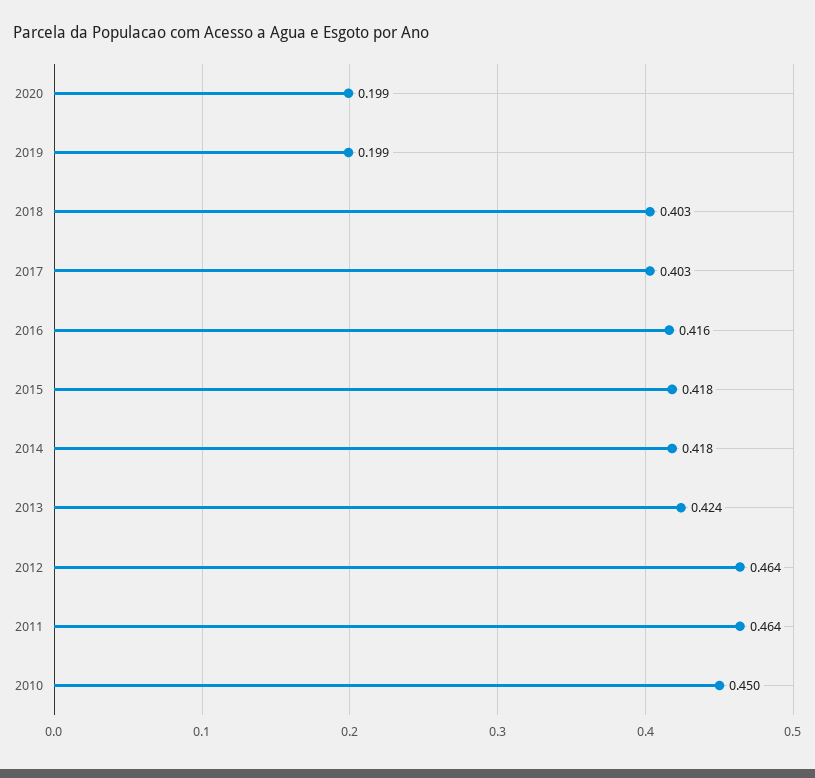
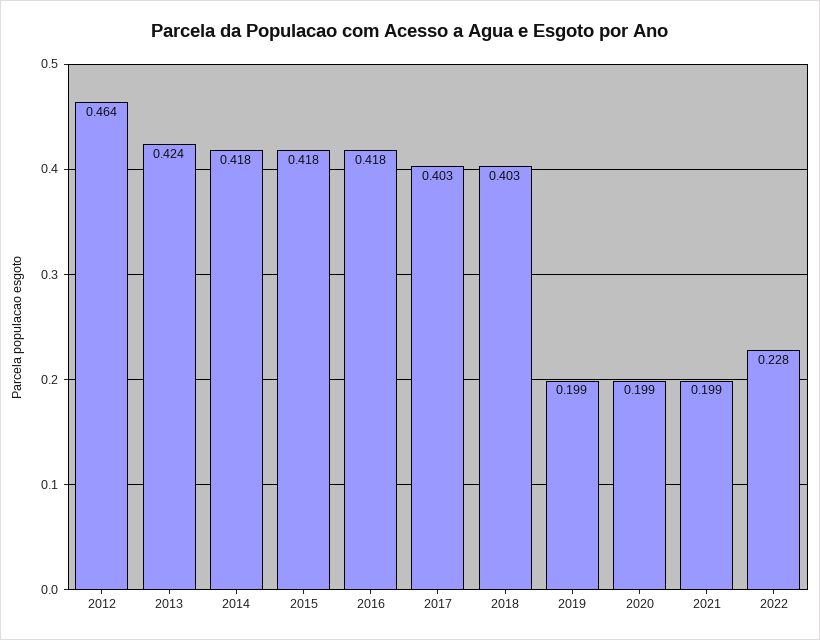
2016: 0.416 -> 0.418
2011: 0.464 -> none
2010: 0.45 -> none
2021: none -> 0.199
2022: none -> 0.228

